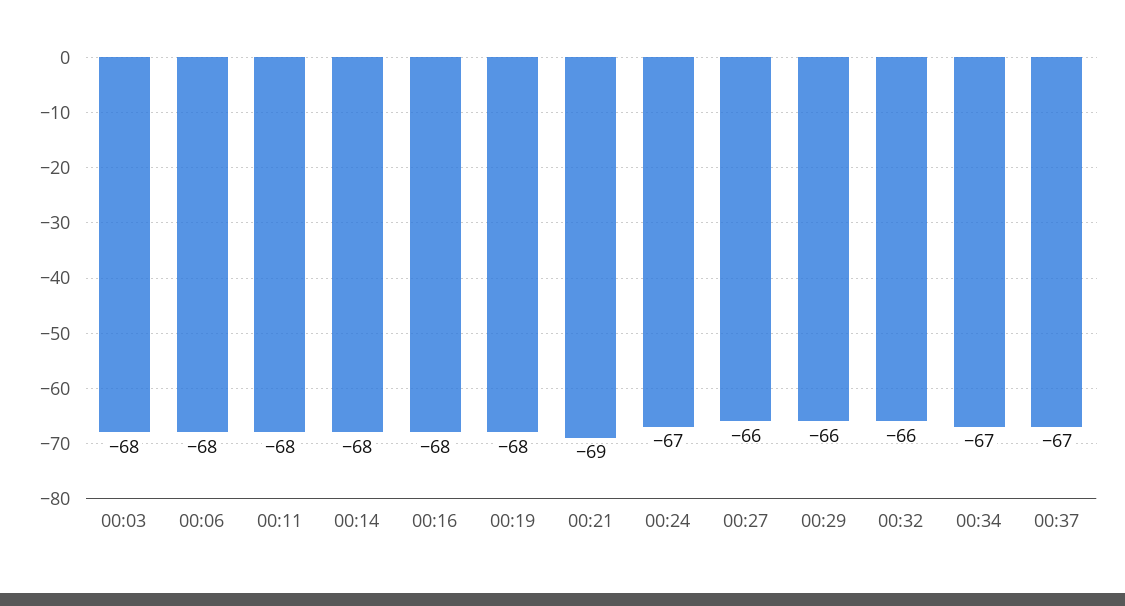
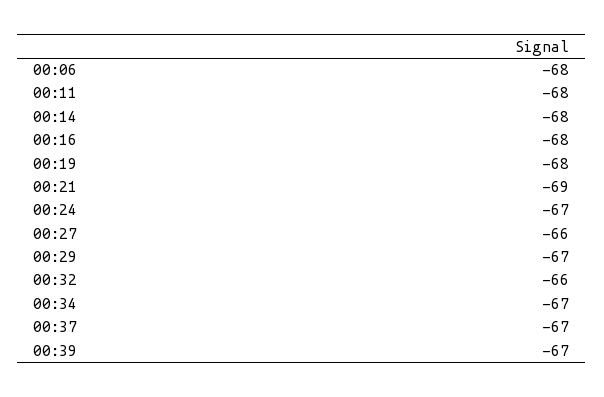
00:03: -68 -> none
00:29: -66 -> -67
00:39: none -> -67

